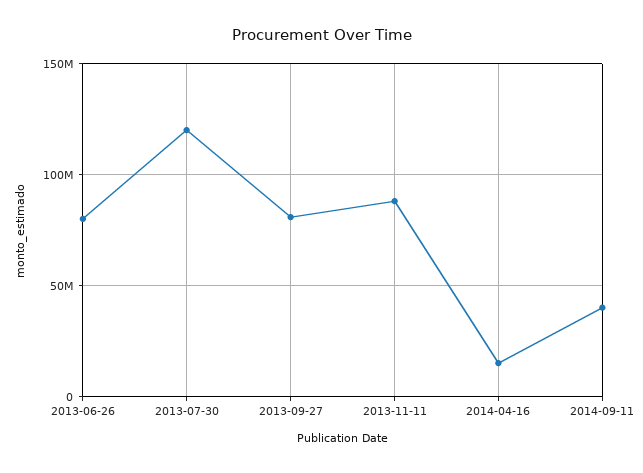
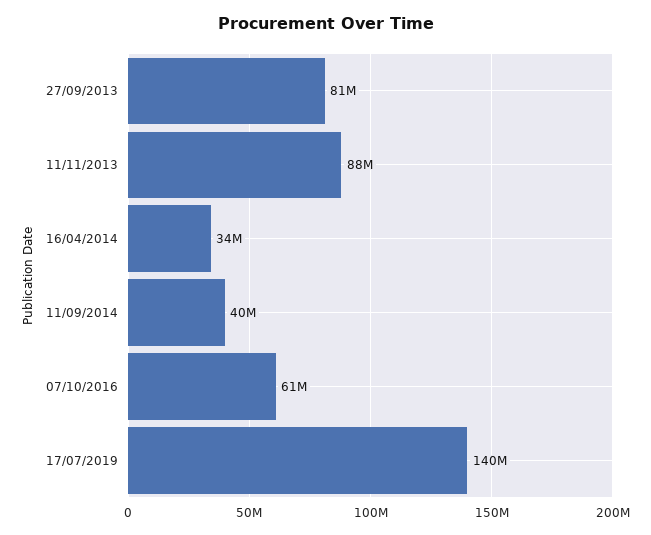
2013-06-26: 80000000 -> none
2013-07-30: 120000000 -> none
2014-04-16: 15000000 -> 34000000
07/10/2016: none -> 61000000
17/07/2019: none -> 140000000

